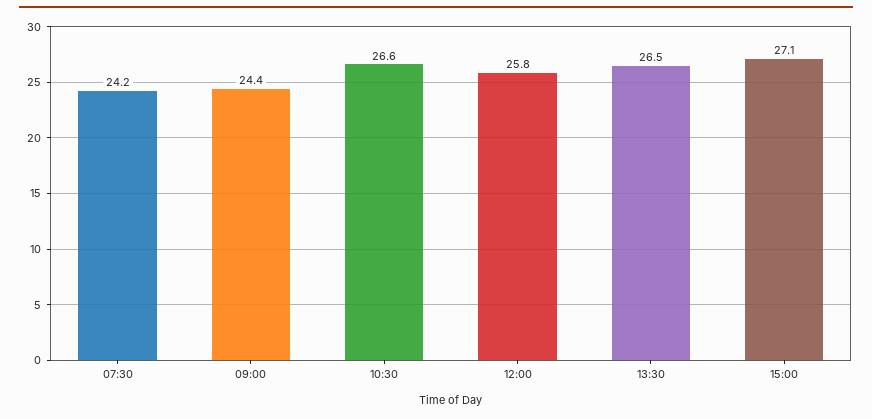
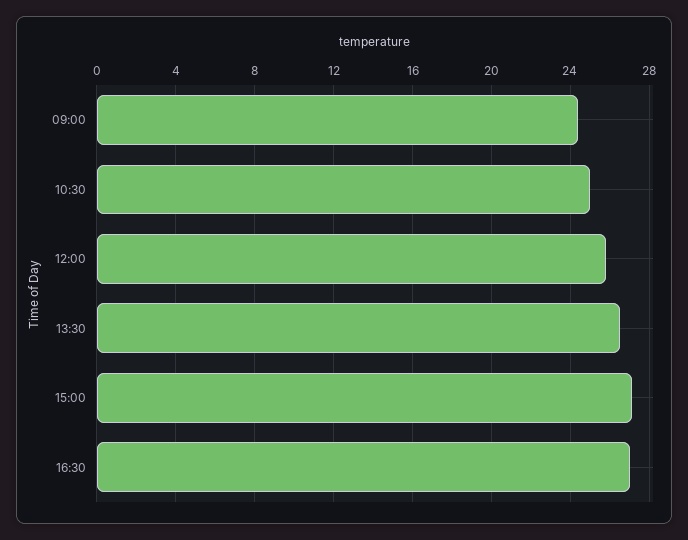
07:30: 24.2 -> none
10:30: 26.6 -> 25
16:30: none -> 27

